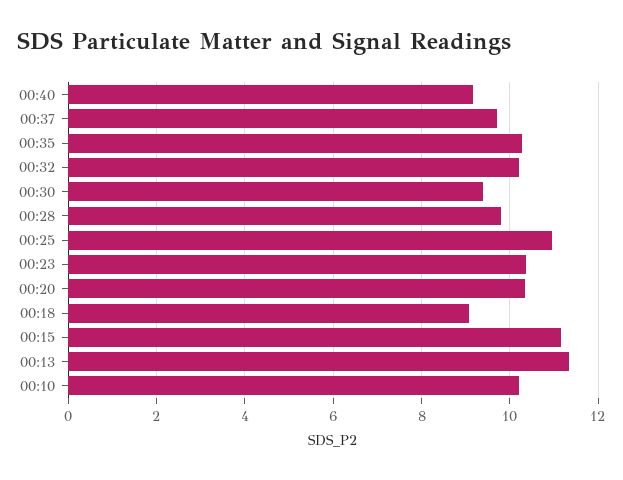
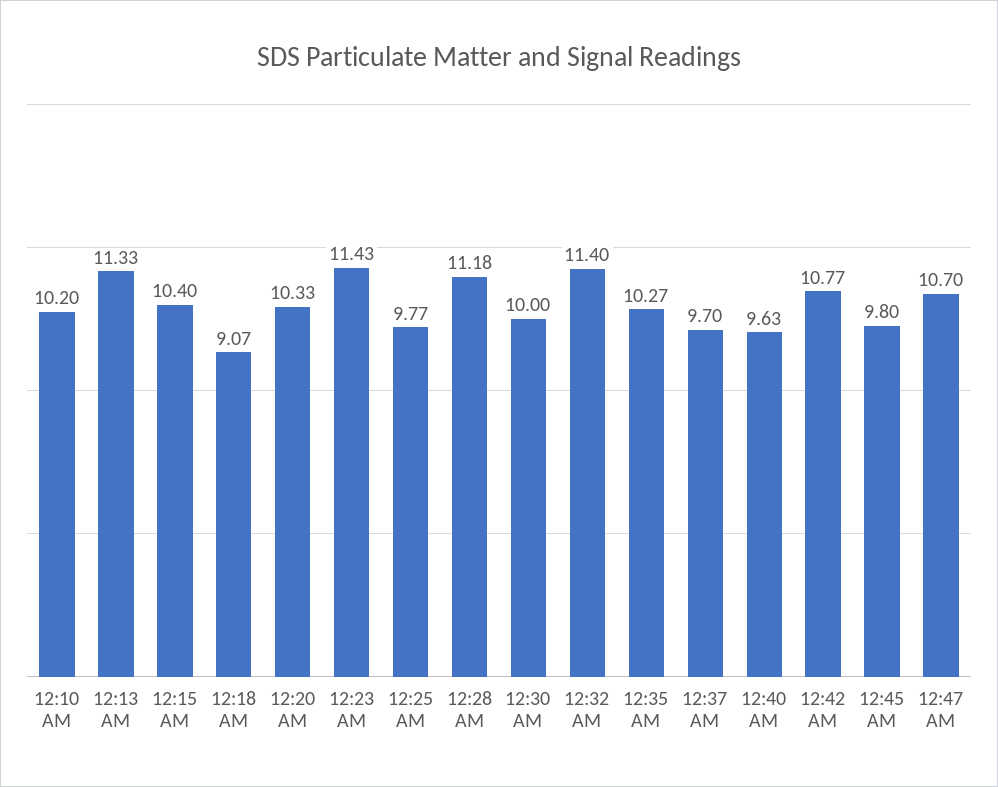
00:40: 9.2 -> 9.63
00:32: 10.2 -> 11.4
00:30: 9.4 -> 10
00:28: 9.8 -> 11.18
00:25: 11 -> 9.77
00:23: 10.4 -> 11.43
00:15: 11.2 -> 10.4
12:42 AM: none -> 10.77
12:45 AM: none -> 9.8
12:47 AM: none -> 10.7

